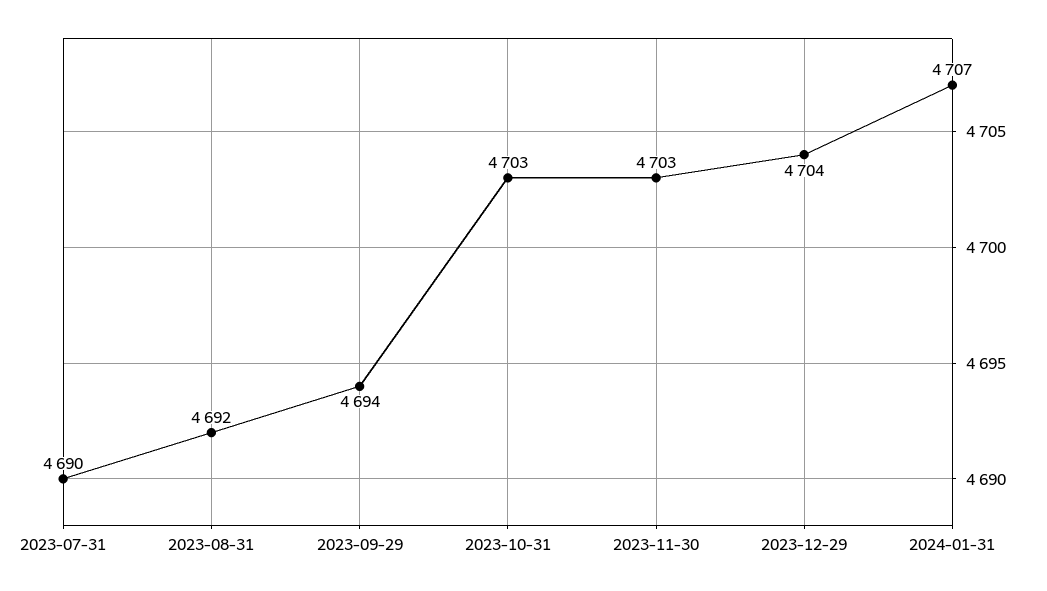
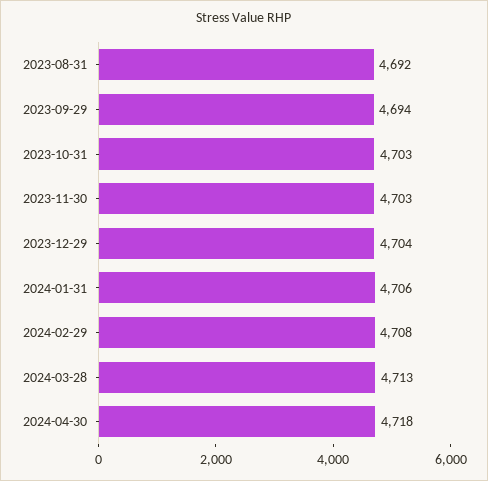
2023-07-31: 4690 -> none
2024-01-31: 4707 -> 4706
2024-02-29: none -> 4708
2024-03-28: none -> 4713
2024-04-30: none -> 4718

